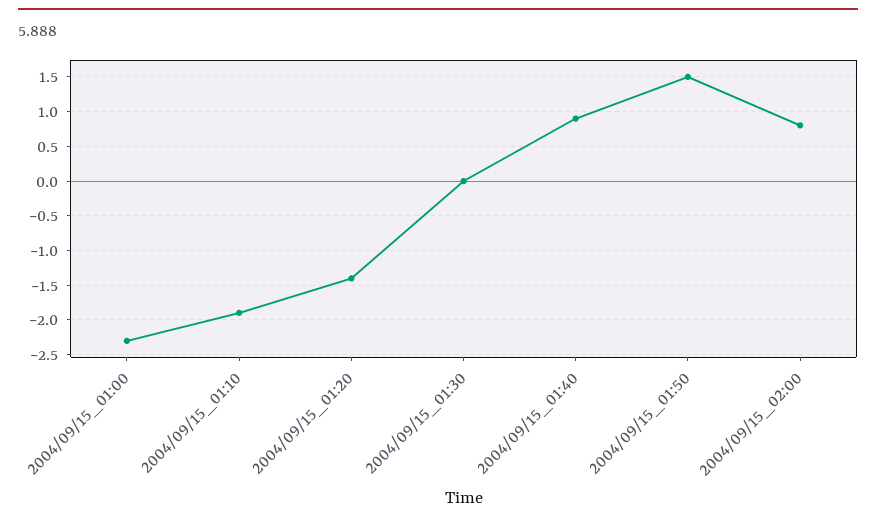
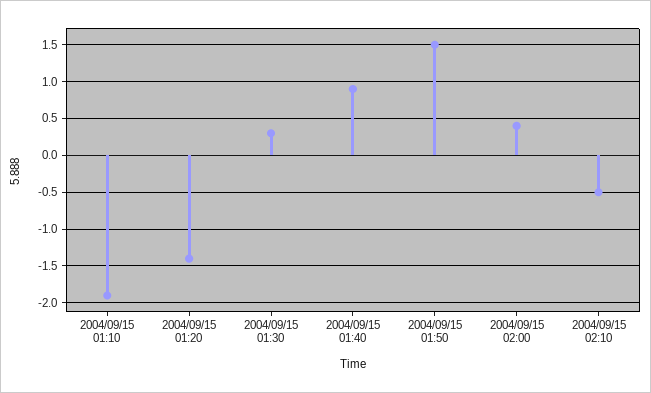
2004/09/15_01:00: -2.3 -> none
2004/09/15_01:30: 0 -> 0.3
2004/09/15_02:00: 0.8 -> 0.4
2004/09/15 02:10: none -> -0.5

